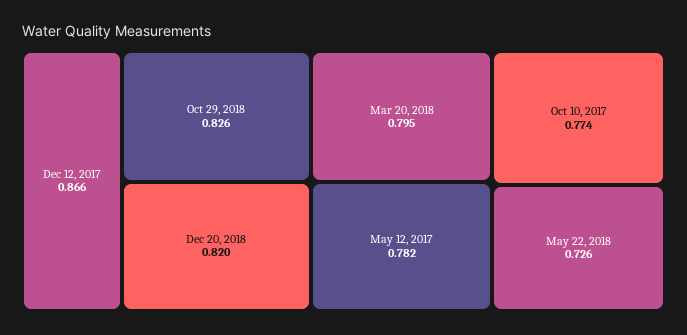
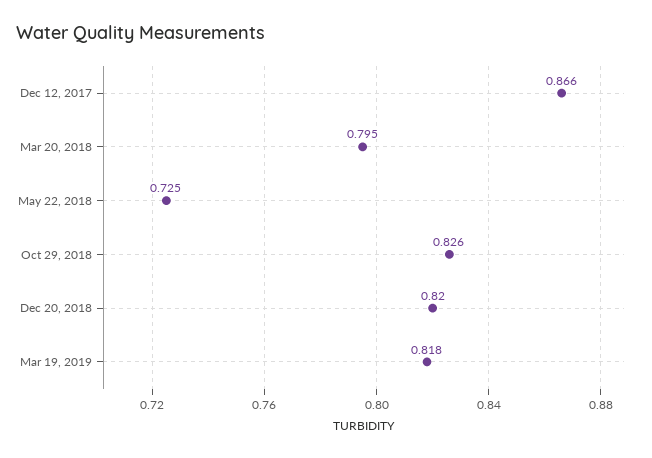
May 12, 2017: 0.782 -> none
Oct 10, 2017: 0.774 -> none
May 22, 2018: 0.726 -> 0.725
Mar 19, 2019: none -> 0.818

